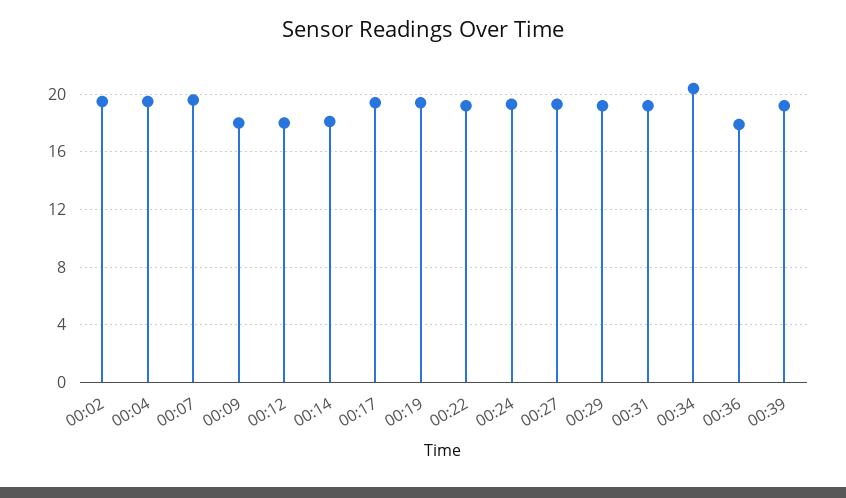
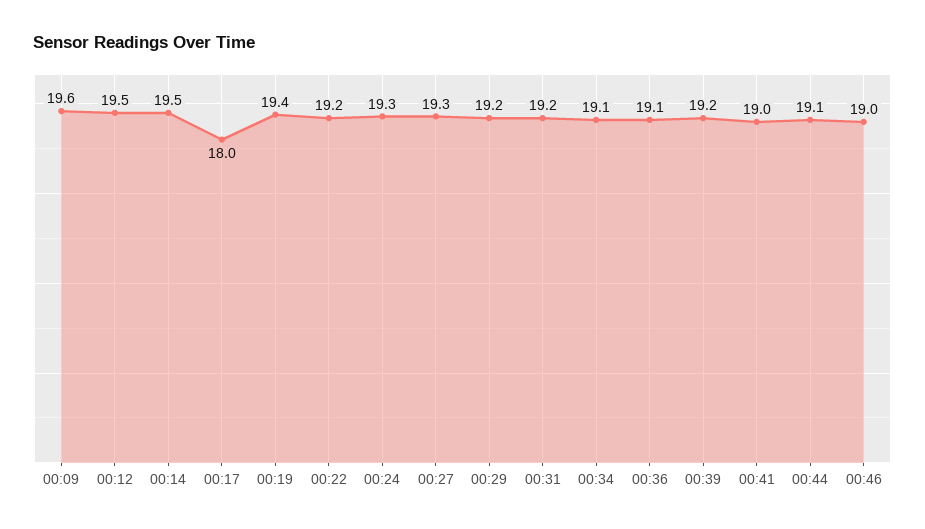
00:02: 19.5 -> none
00:04: 19.5 -> none
00:07: 19.5 -> none
00:09: 18 -> 19.6
00:12: 18 -> 19.5
00:14: 18 -> 19.5
00:17: 19.5 -> 18
00:34: 20.5 -> 19.1
00:36: 18 -> 19.1
00:41: none -> 19
00:44: none -> 19.1
00:46: none -> 19

